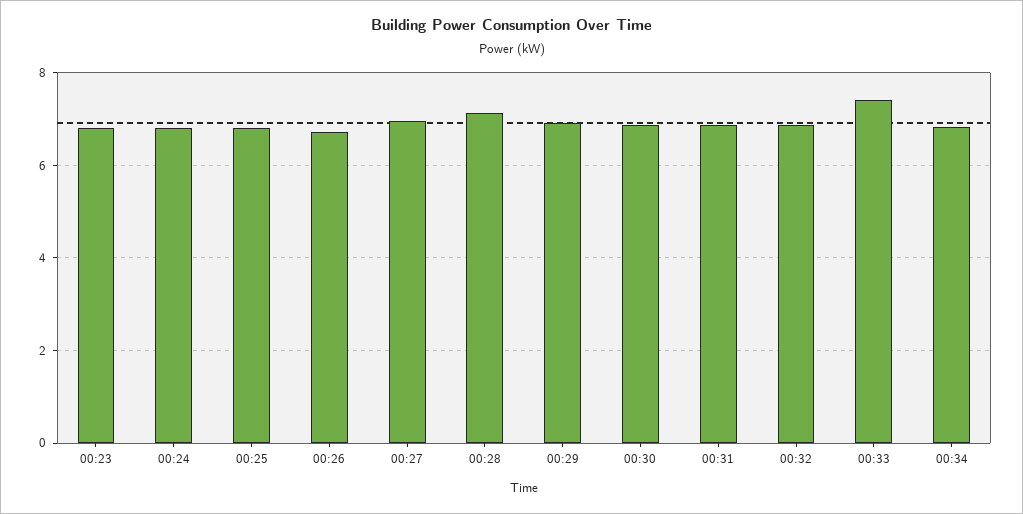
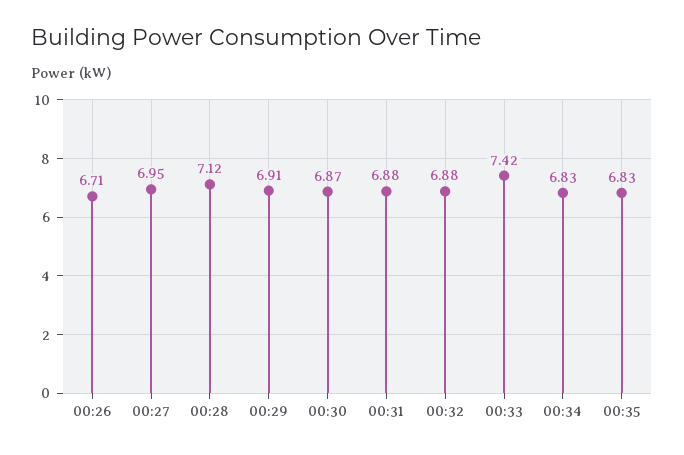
00:23: 6.8 -> none
00:24: 6.8 -> none
00:25: 6.8 -> none
00:35: none -> 6.83

